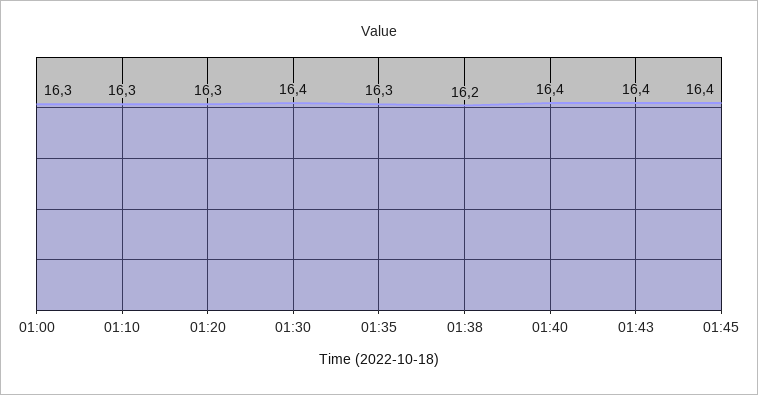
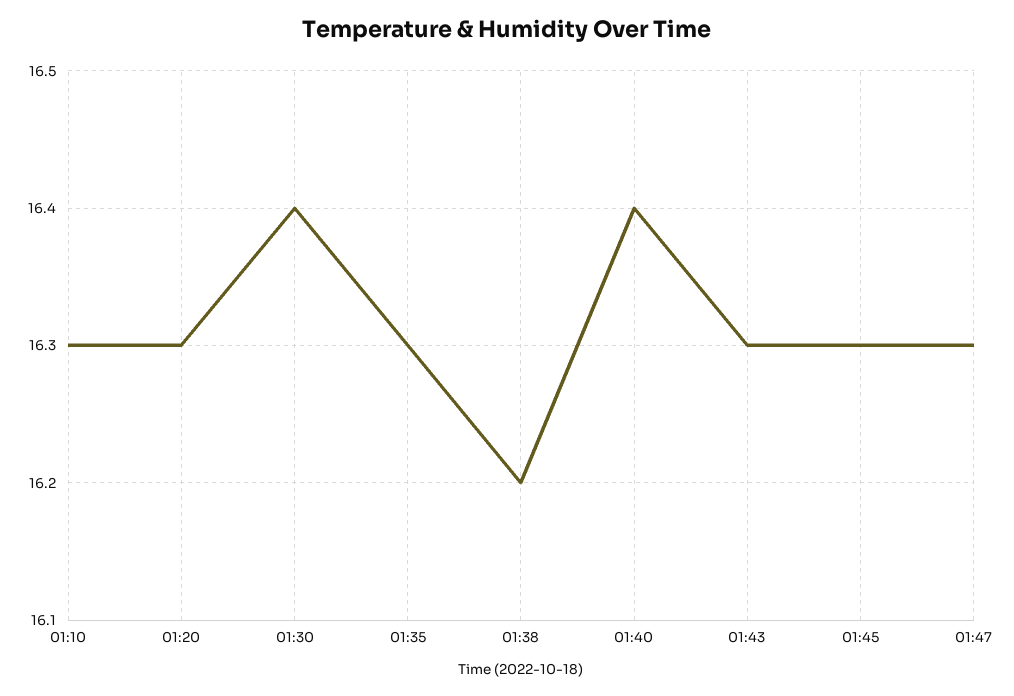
01:00: 16.3 -> none
01:43: 16.4 -> 16.3
01:45: 16.4 -> 16.3
01:47: none -> 16.3

